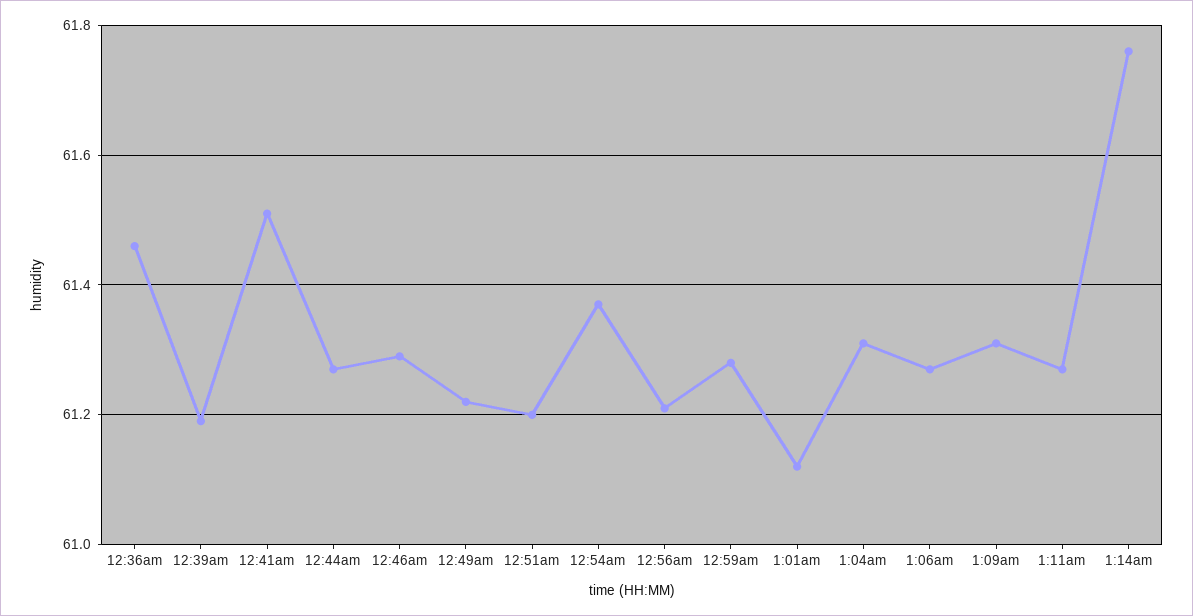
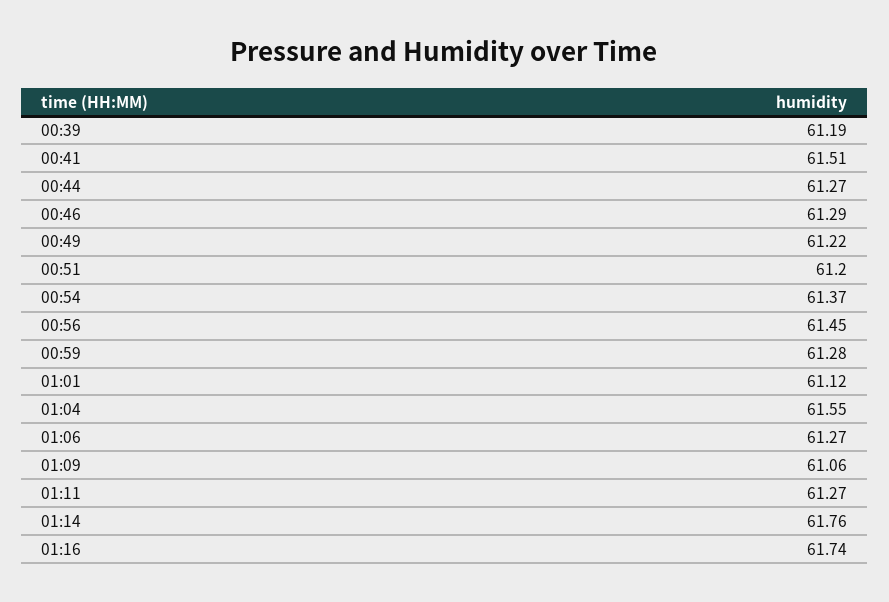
12:36am: 61.45 -> none
12:56am: 61.2 -> 61.45
1:04am: 61.3 -> 61.55
1:09am: 61.3 -> 61.06
01:16: none -> 61.74

